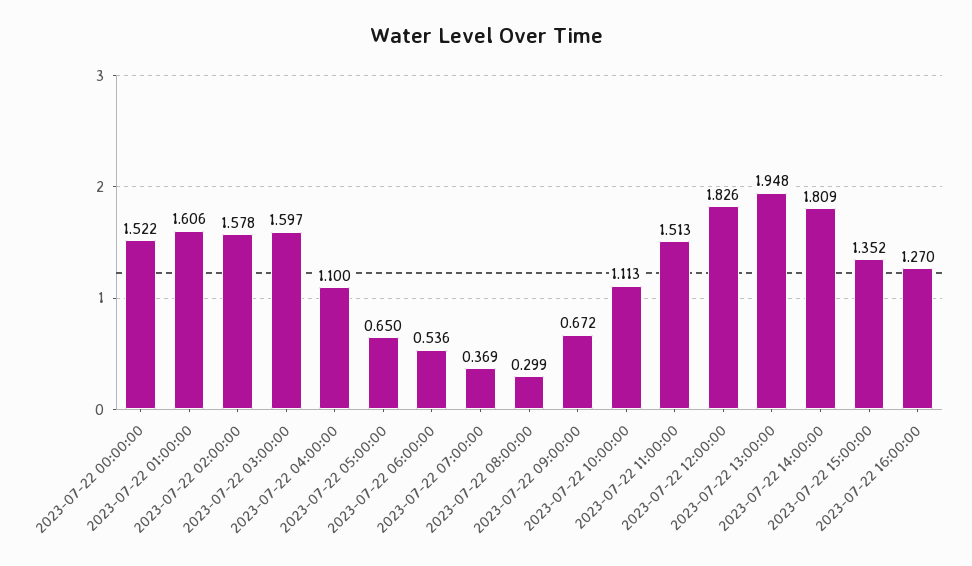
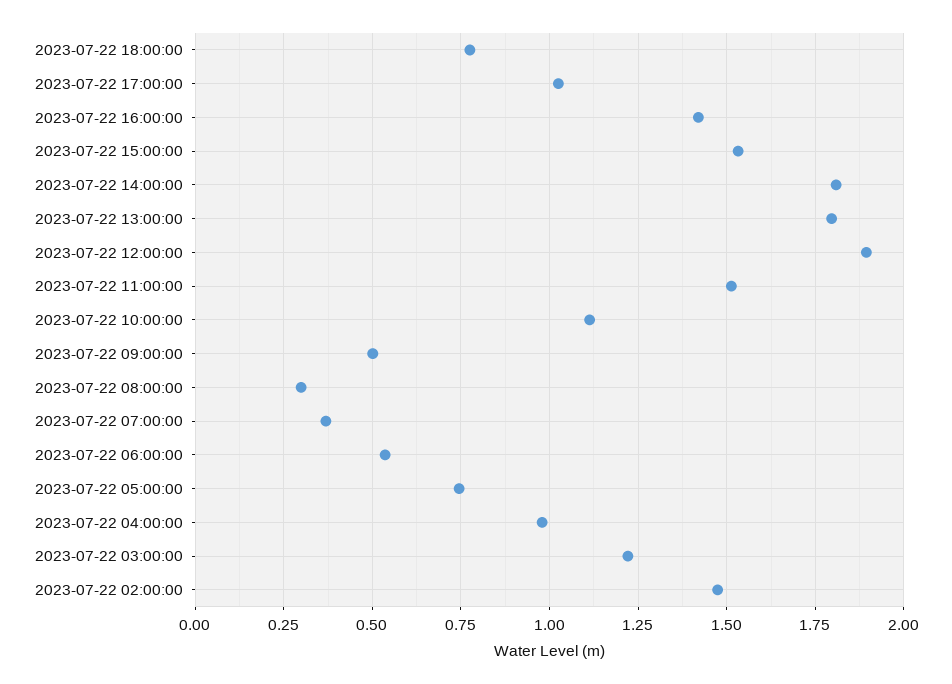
2023-07-22 00:00:00: 1.522 -> none
2023-07-22 01:00:00: 1.606 -> none
2023-07-22 02:00:00: 1.578 -> 1.475
2023-07-22 03:00:00: 1.597 -> 1.225
2023-07-22 04:00:00: 1.1 -> 0.975
2023-07-22 05:00:00: 0.65 -> 0.75
2023-07-22 09:00:00: 0.672 -> 0.5
2023-07-22 12:00:00: 1.826 -> 1.9
2023-07-22 13:00:00: 1.948 -> 1.8
2023-07-22 15:00:00: 1.352 -> 1.525
2023-07-22 16:00:00: 1.27 -> 1.425
2023-07-22 18:00:00: none -> 0.775
2023-07-22 17:00:00: none -> 1.025

